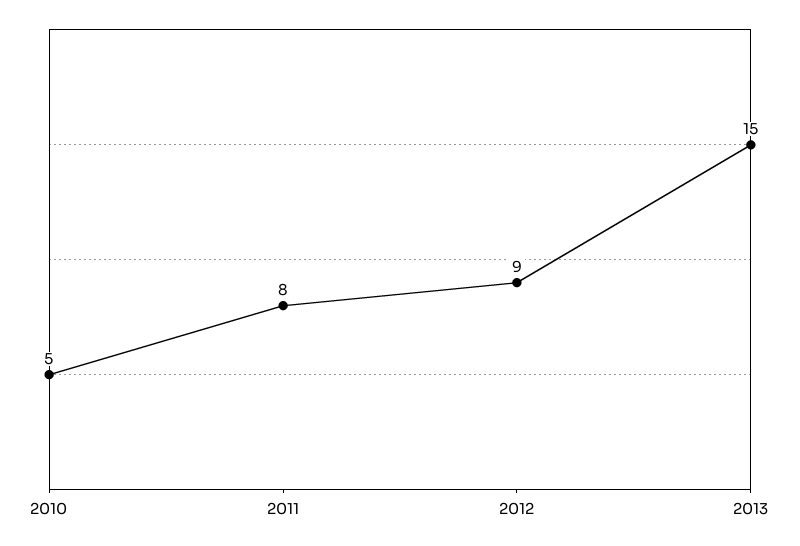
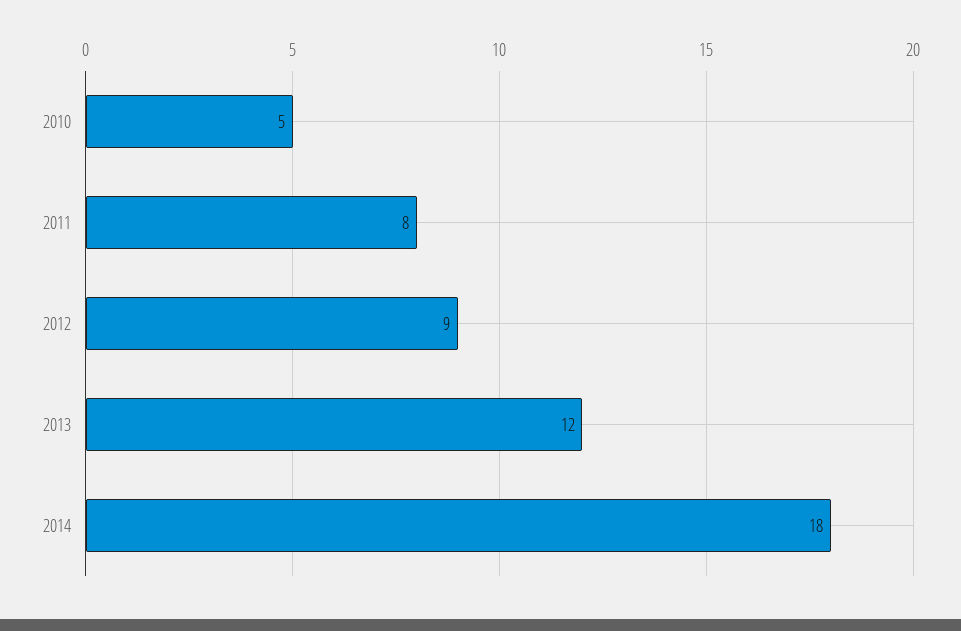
2013: 15 -> 12
2014: none -> 18

